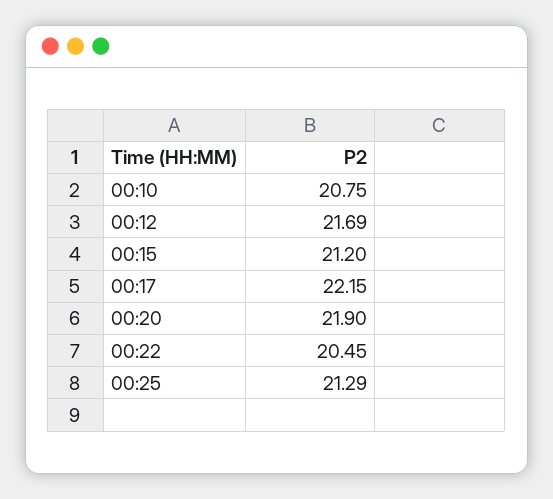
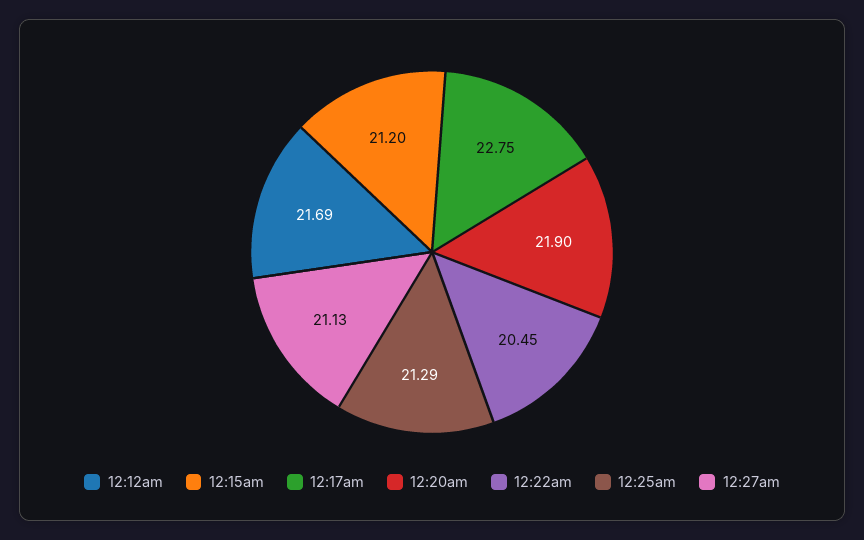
00:10: 20.75 -> none
00:17: 22.15 -> 22.75
12:27am: none -> 21.13

